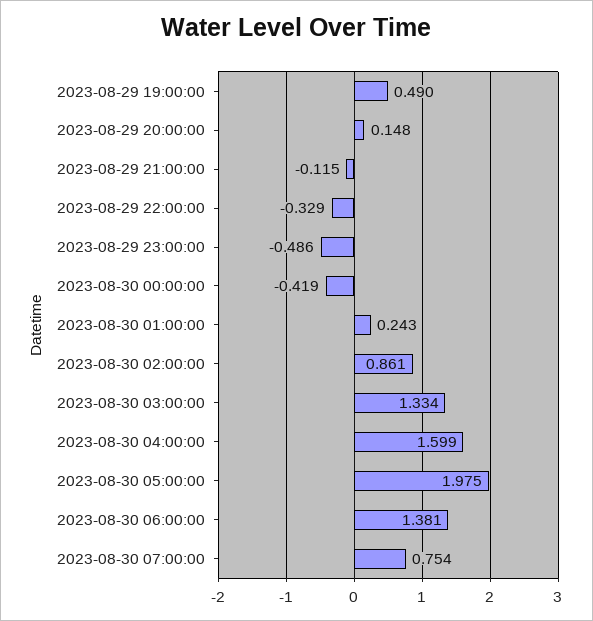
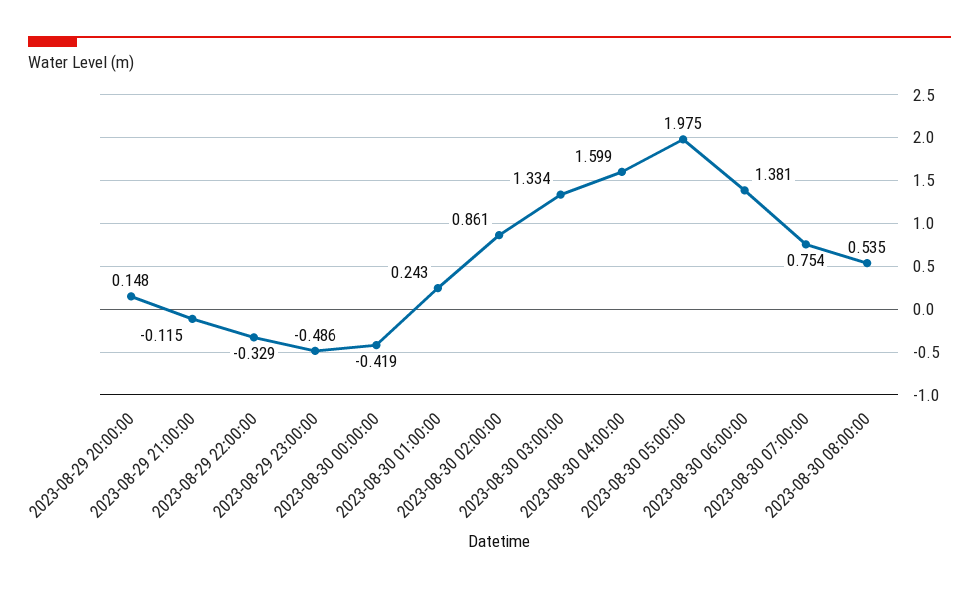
2023-08-29 19:00:00: 0.49 -> none
2023-08-30 08:00:00: none -> 0.535

